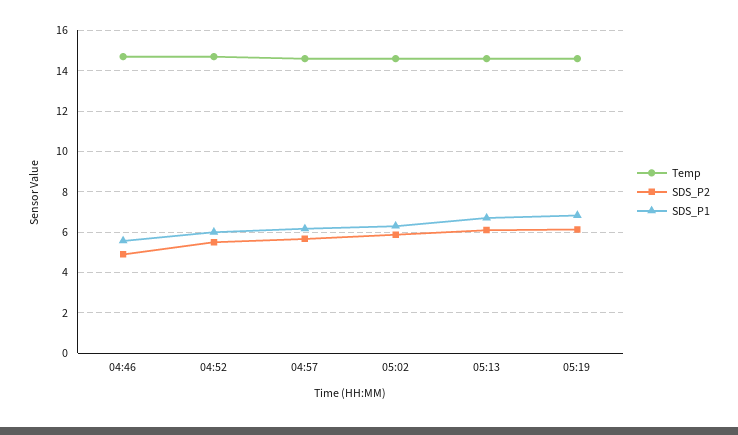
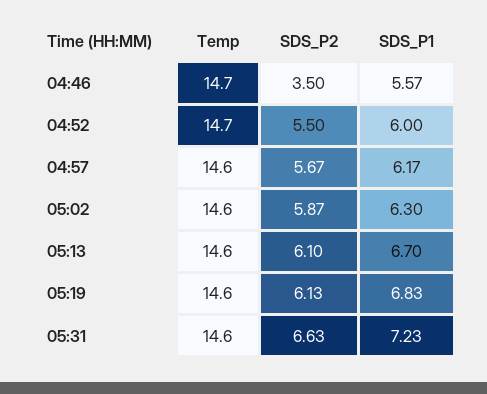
SDS_P2, 04:46: 5 -> 3.5
Temp, 05:31: none -> 14.6
SDS_P2, 05:31: none -> 6.63
SDS_P1, 05:31: none -> 7.23

